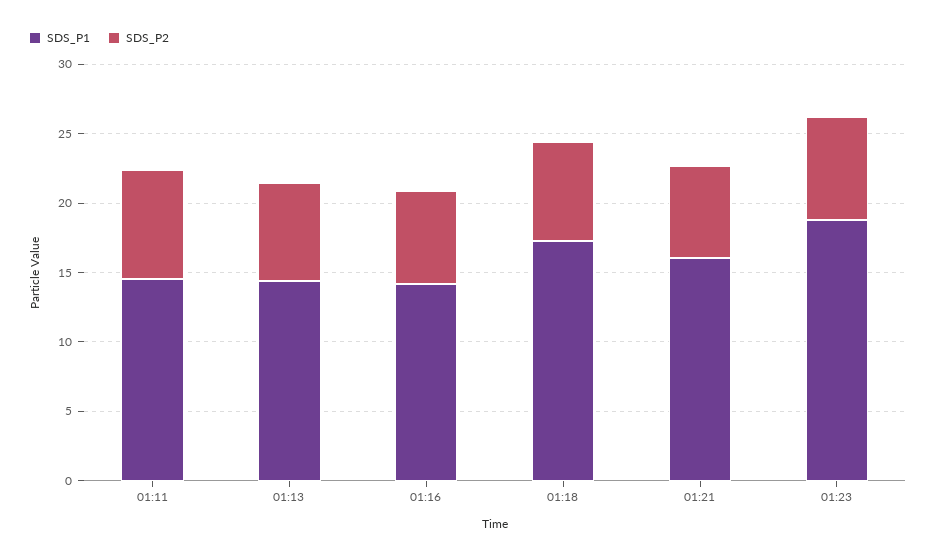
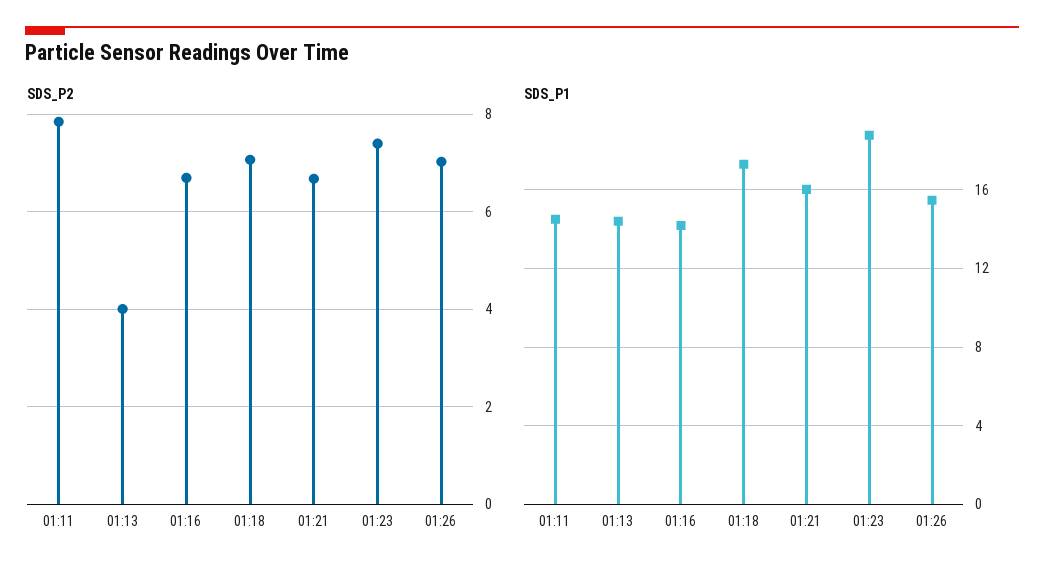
SDS_P2, 01:13: 7 -> 4
SDS_P2, 01:26: none -> 7
SDS_P1, 01:26: none -> 15.5

